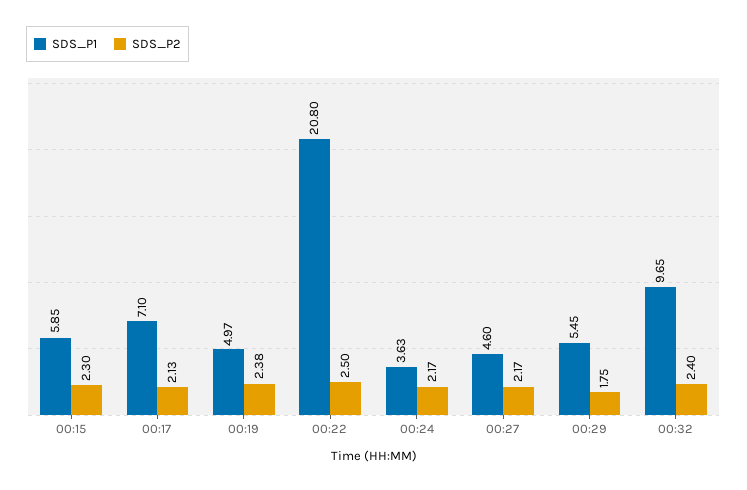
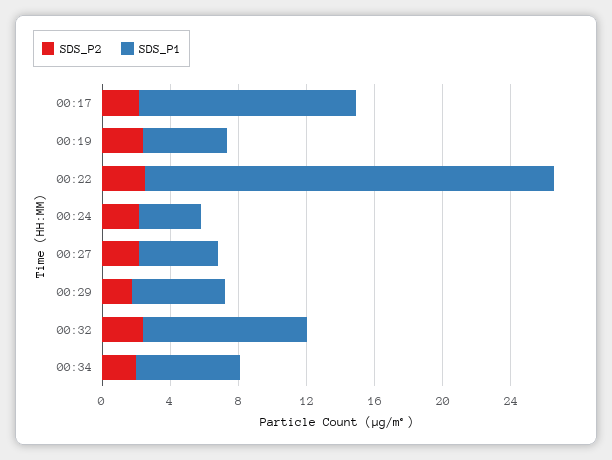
SDS_P1, 00:15: 5.85 -> none
SDS_P2, 00:15: 2.3 -> none
SDS_P1, 00:17: 7.1 -> 13
SDS_P1, 00:22: 20.8 -> 24
SDS_P2, 00:34: none -> 2
SDS_P1, 00:34: none -> 6

